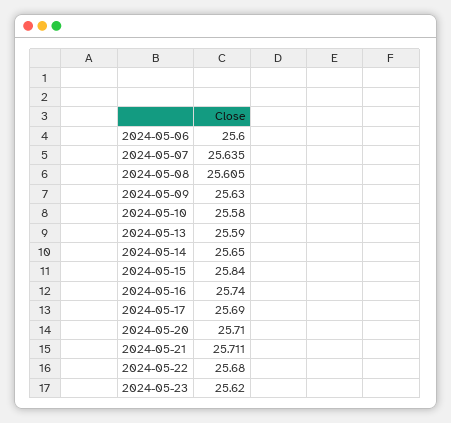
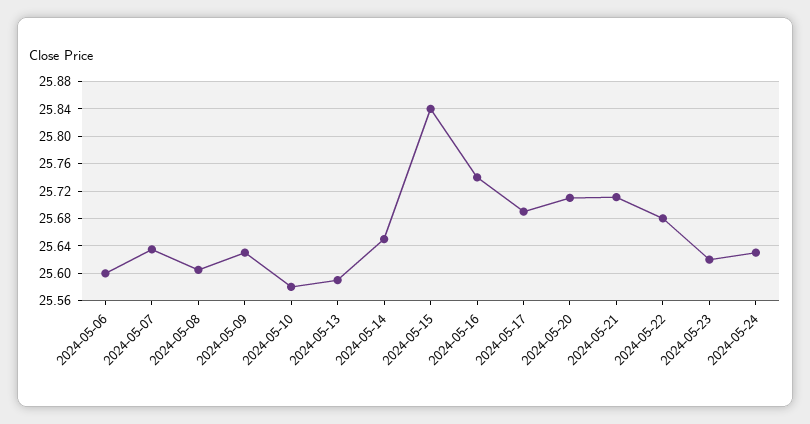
2024-05-24: none -> 25.63

